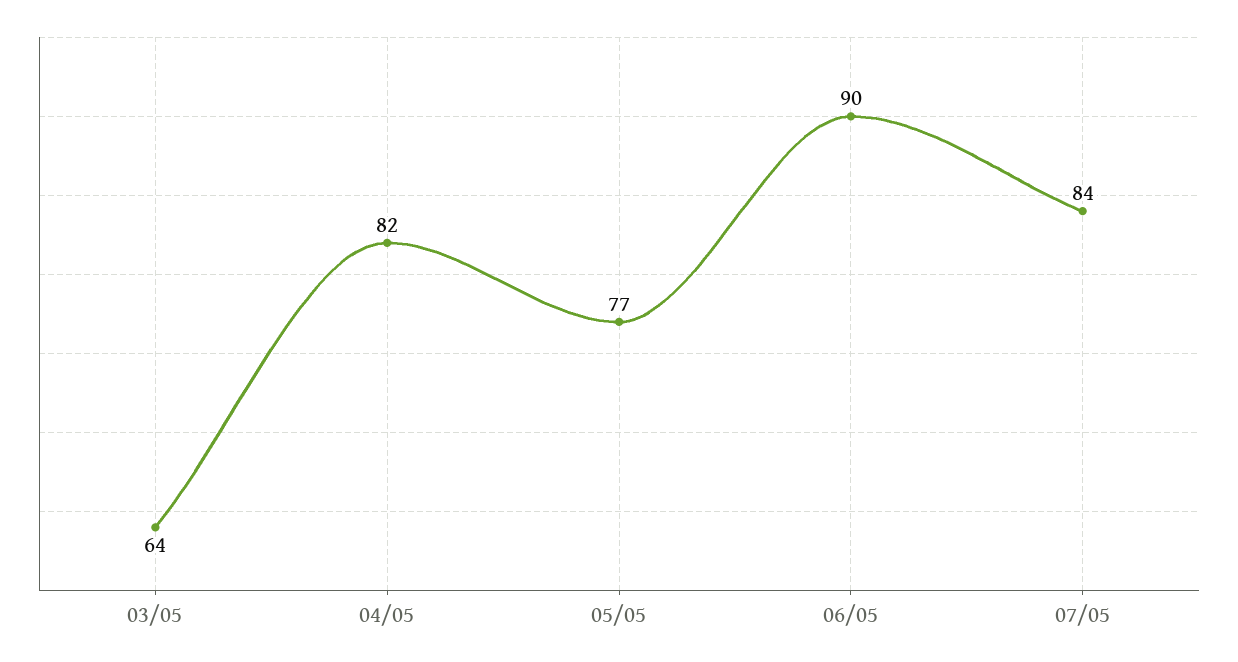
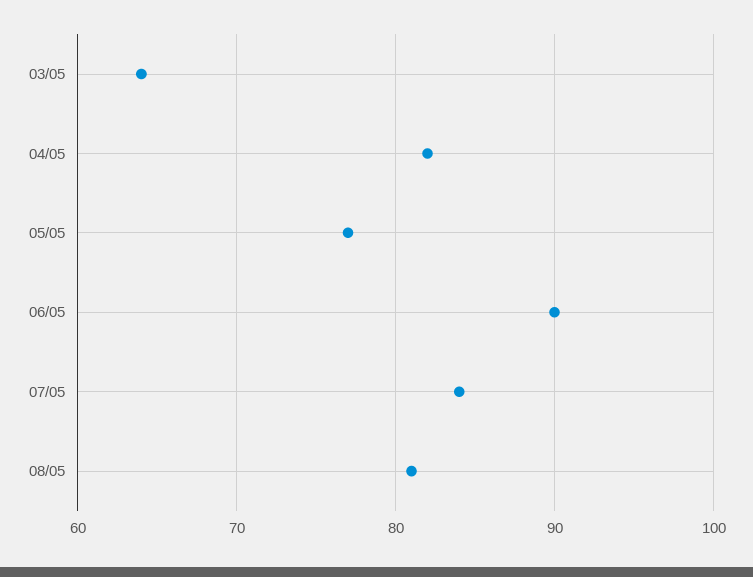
08/05: none -> 81

